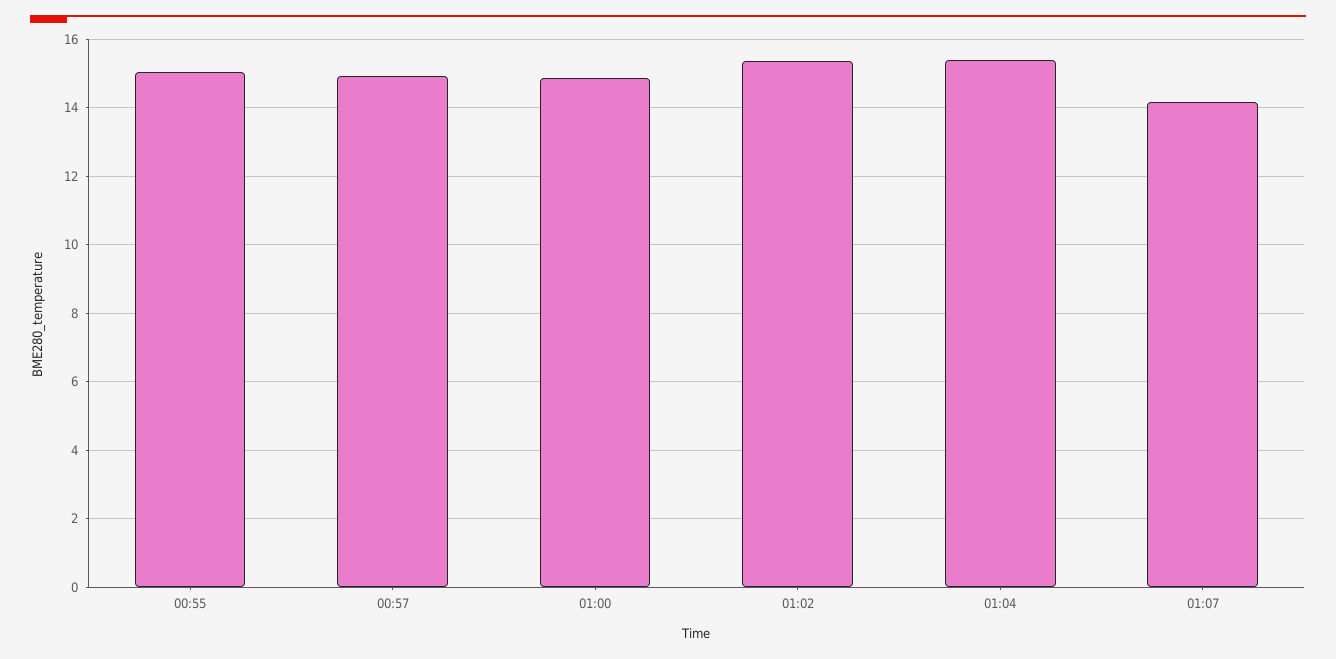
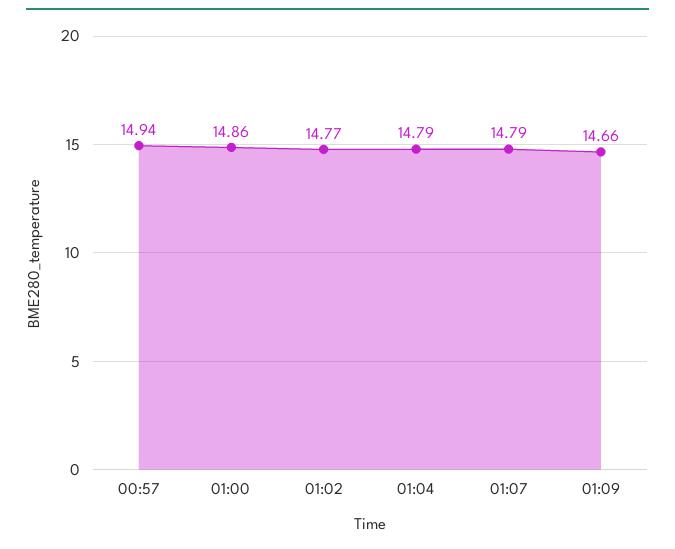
00:55: 15 -> none
01:02: 15.4 -> 14.77
01:04: 15.4 -> 14.79
01:07: 14.2 -> 14.79
01:09: none -> 14.66

